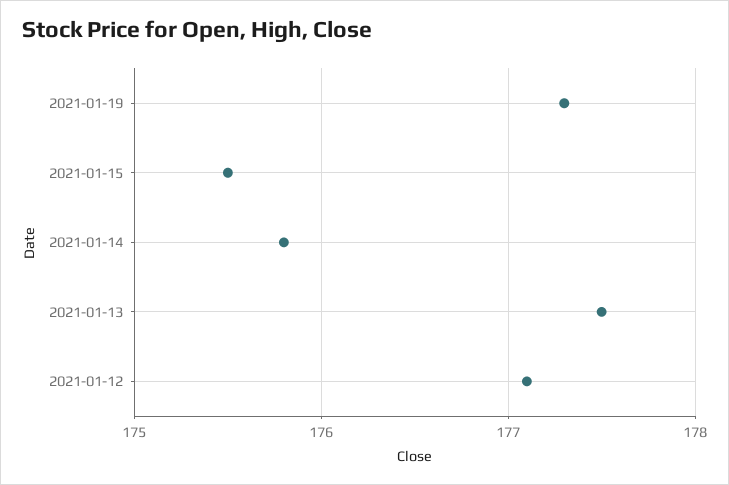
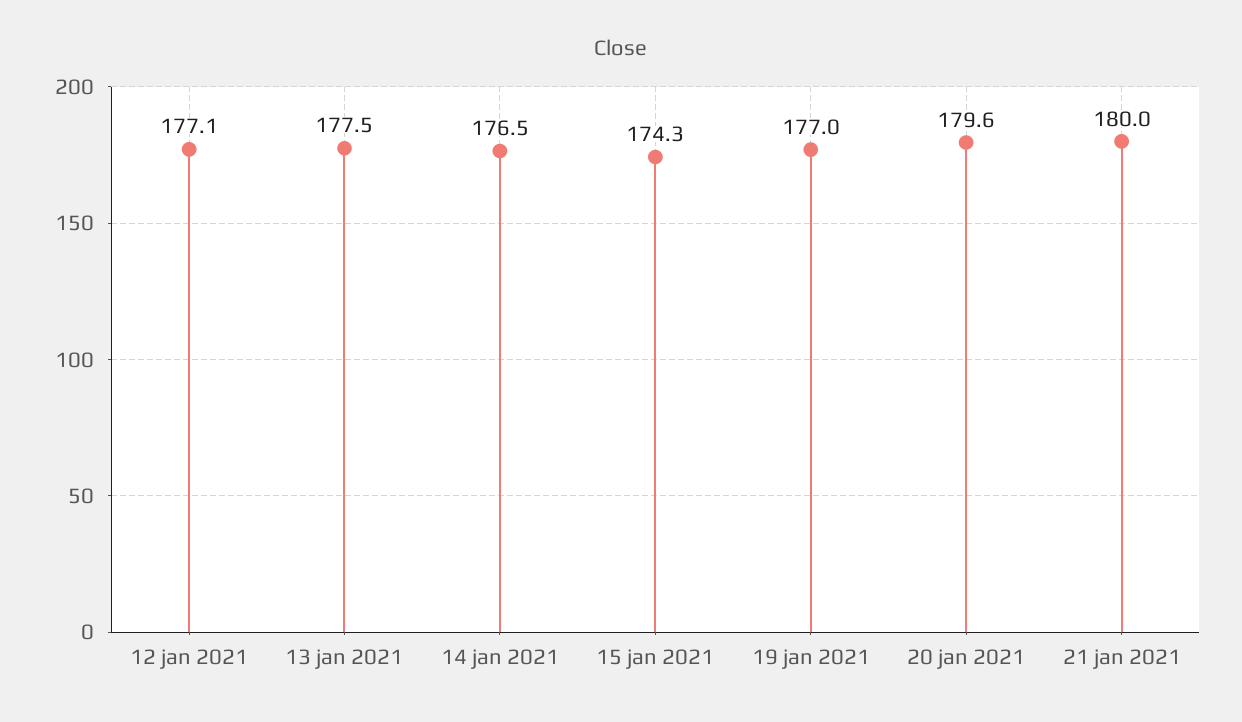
2021-01-19: 177.3 -> 177
2021-01-15: 175.5 -> 174.3
2021-01-14: 175.8 -> 176.5
20 jan 2021: none -> 179.6
21 jan 2021: none -> 180

